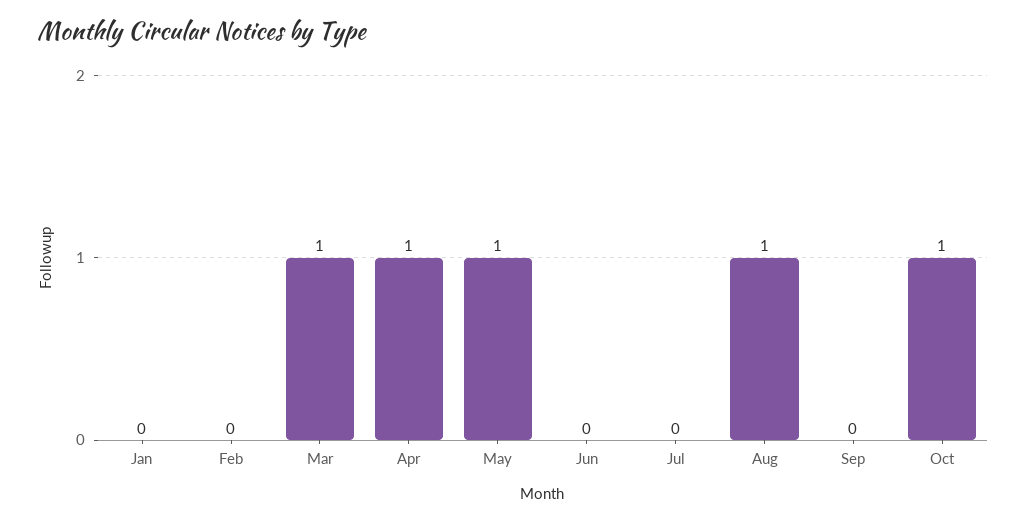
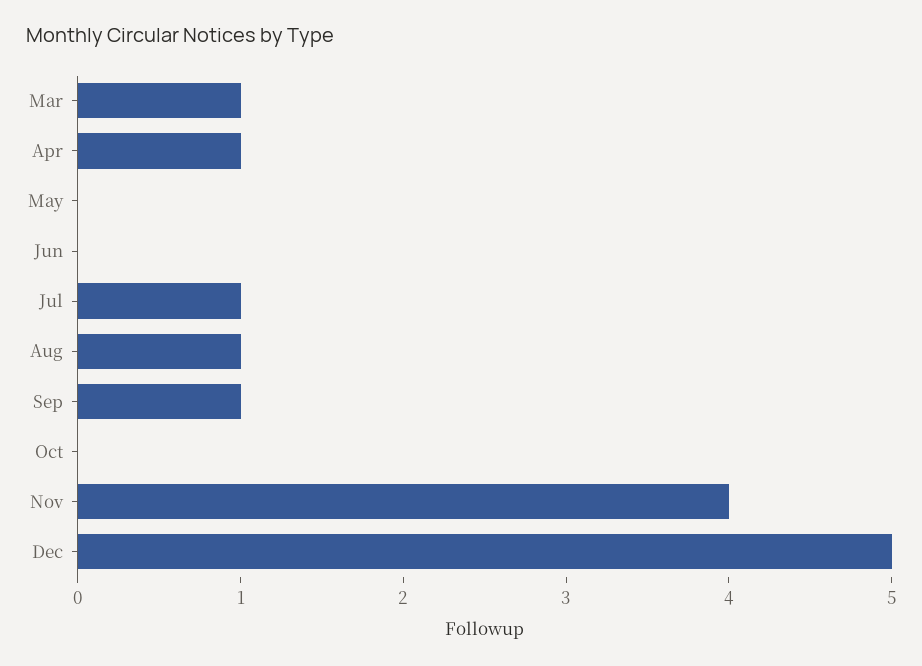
Jan: 0 -> none
Feb: 0 -> none
May: 1 -> 0
Jul: 0 -> 1
Sep: 0 -> 1
Oct: 1 -> 0
Nov: none -> 4
Dec: none -> 5

